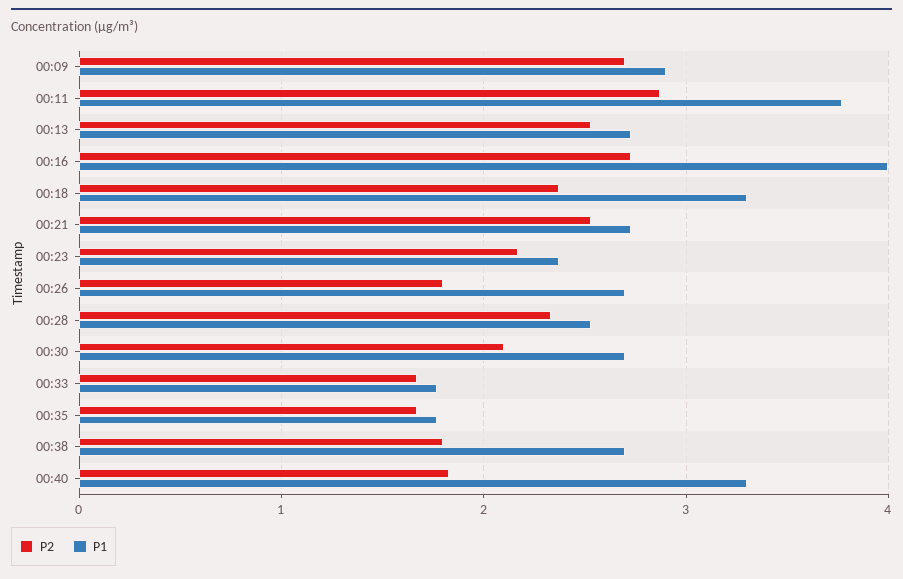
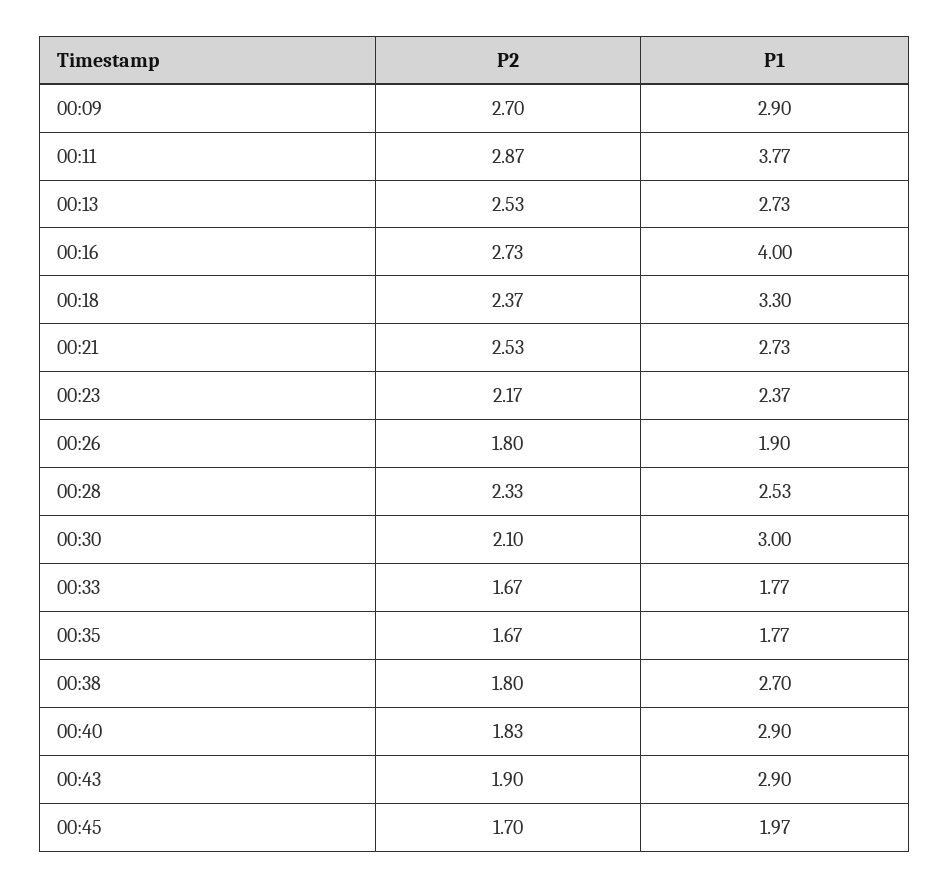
P1, 00:26: 2.7 -> 1.9
P1, 00:30: 2.7 -> 3
P1, 00:40: 3.3 -> 2.9
P2, 00:43: none -> 1.9
P1, 00:43: none -> 2.9
P2, 00:45: none -> 1.7
P1, 00:45: none -> 1.97

